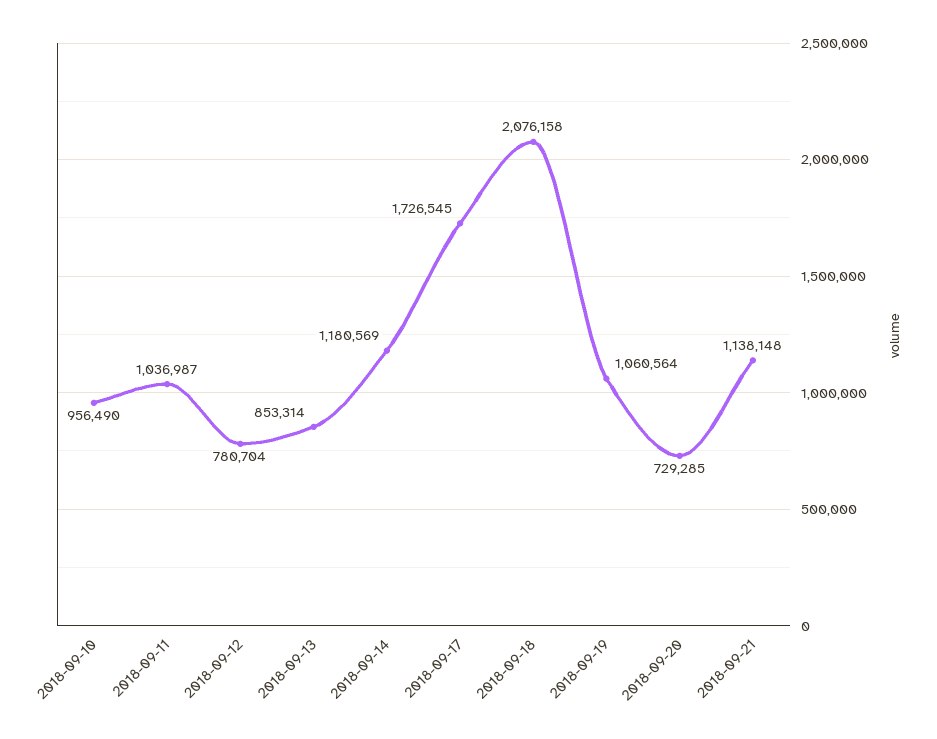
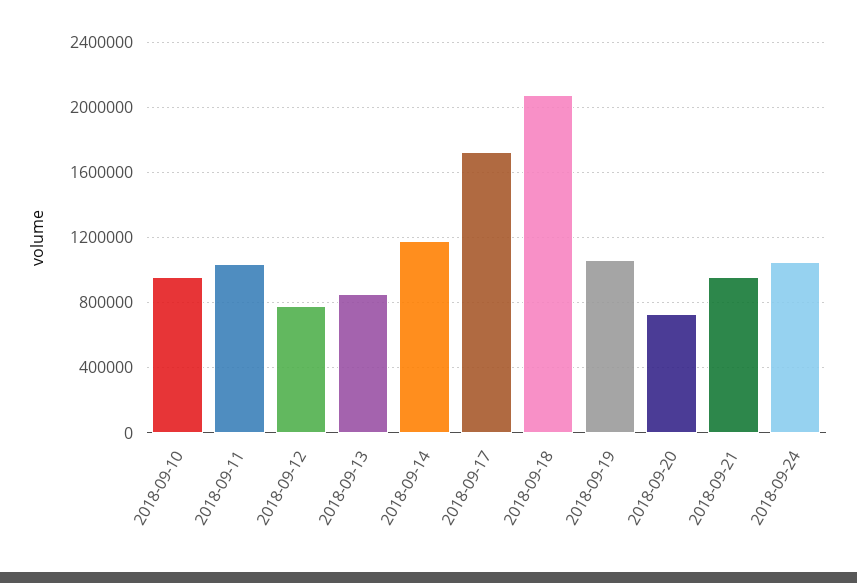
2018-09-21: 1138148 -> 950000
2018-09-24: none -> 1050000

